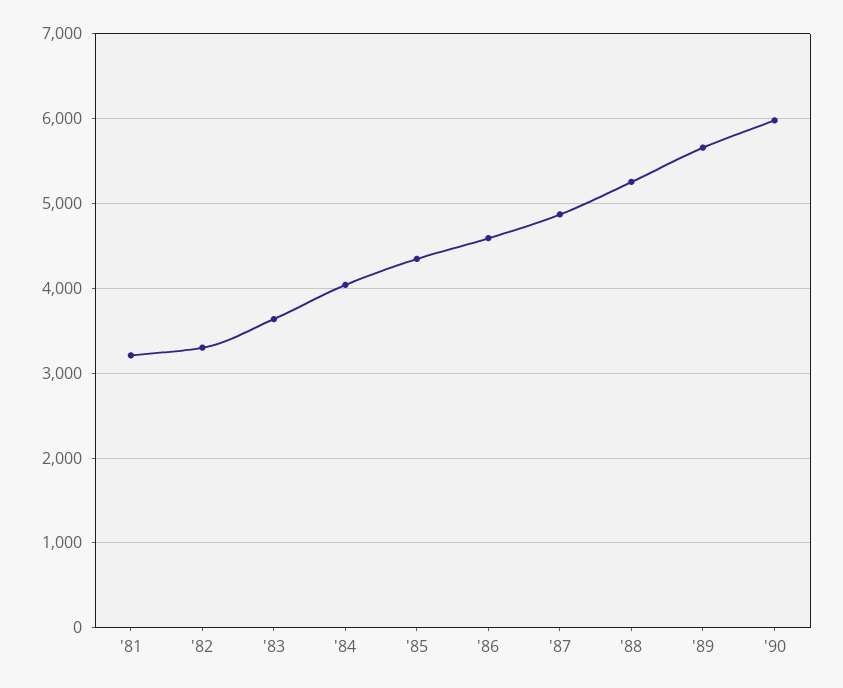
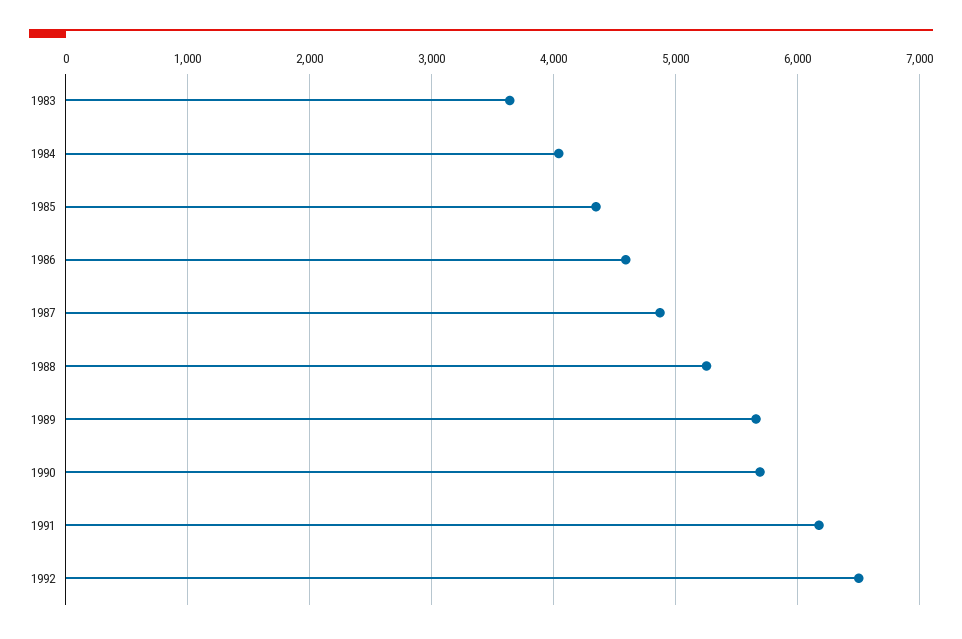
'81: 3200 -> none
'82: 3300 -> none
'90: 6000 -> 5700
1991: none -> 6200
1992: none -> 6500

